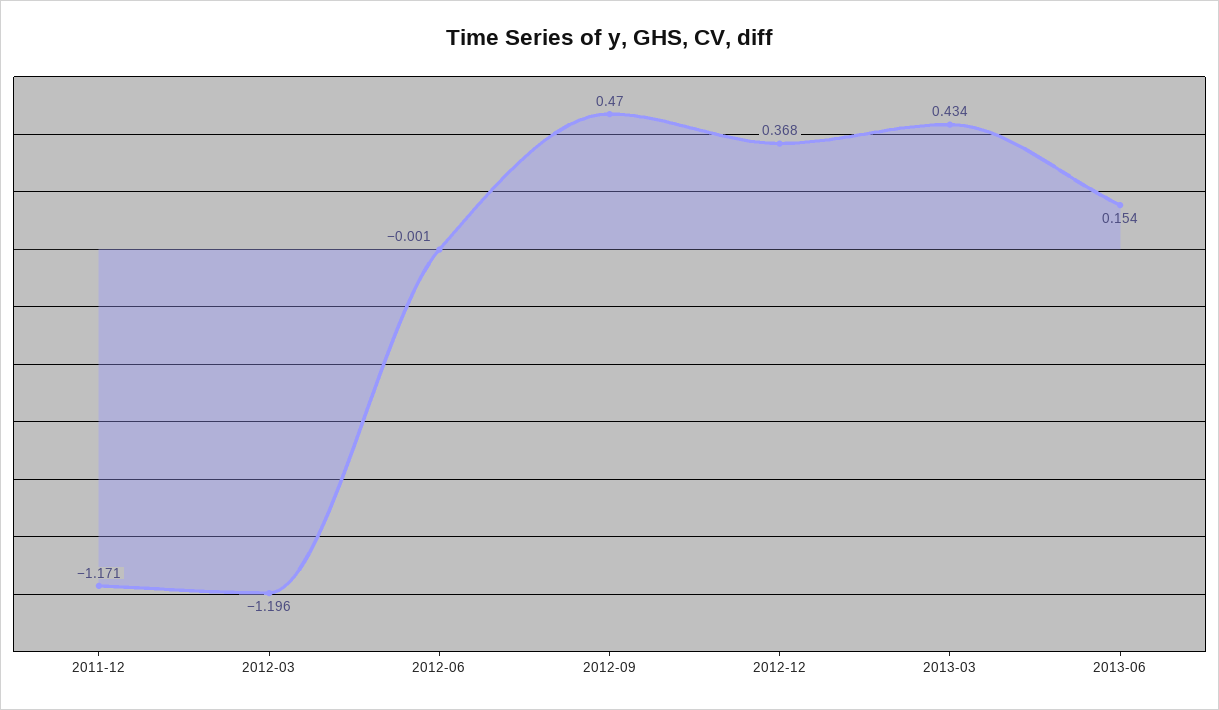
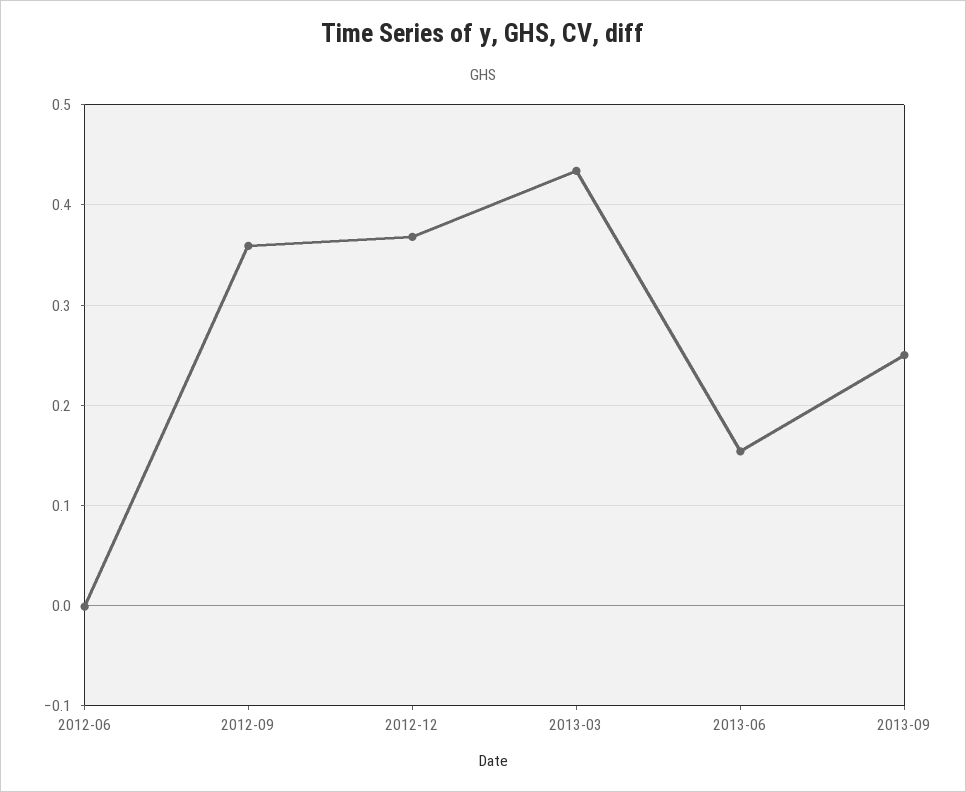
2011-12: -1.171 -> none
2012-03: -1.196 -> none
2012-09: 0.47 -> 0.36
2013-09: none -> 0.25

